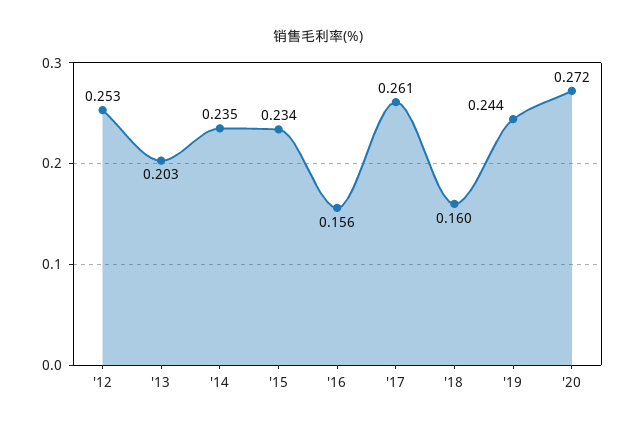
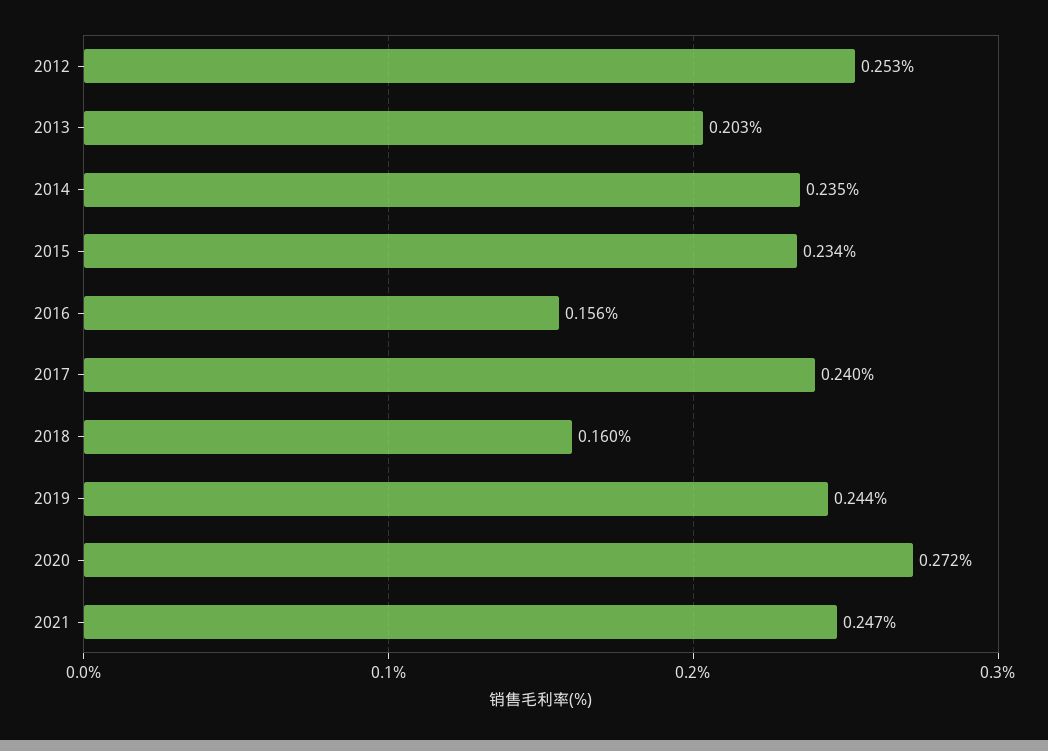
'17: 0.261 -> 0.24
2021: none -> 0.247

